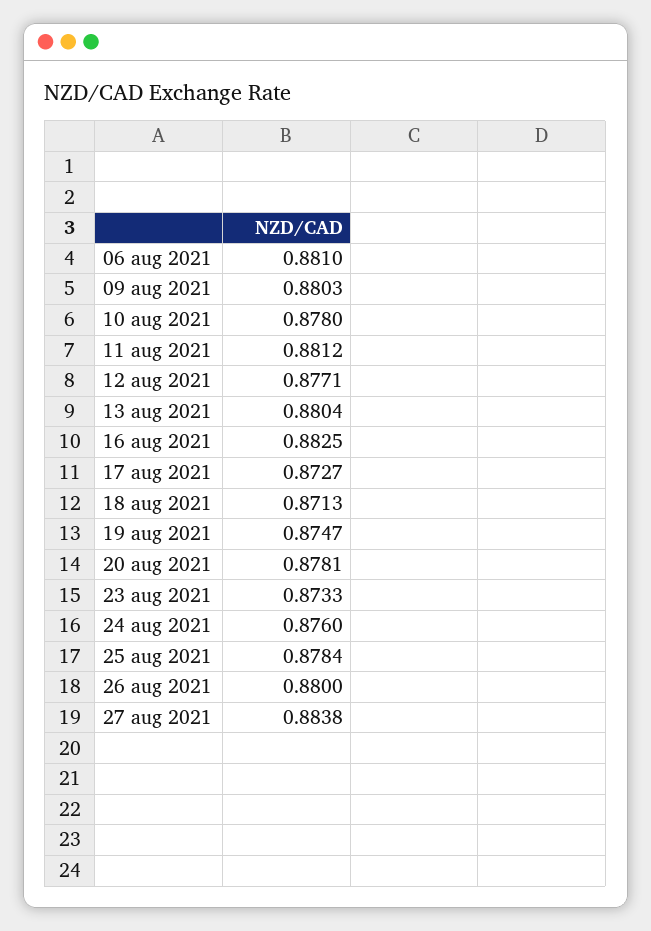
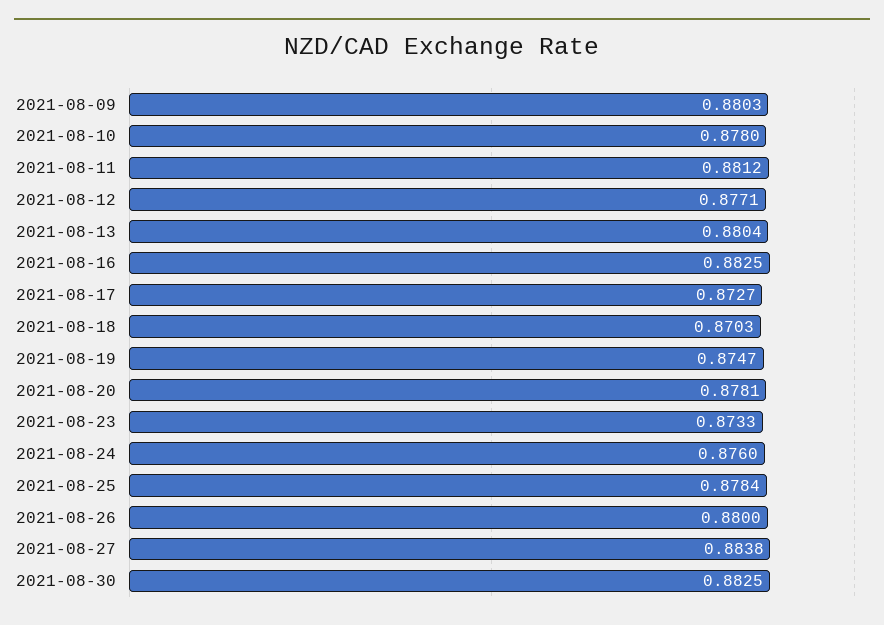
06 aug 2021: 0.881 -> none
18 aug 2021: 0.8713 -> 0.8703
2021-08-30: none -> 0.8825

